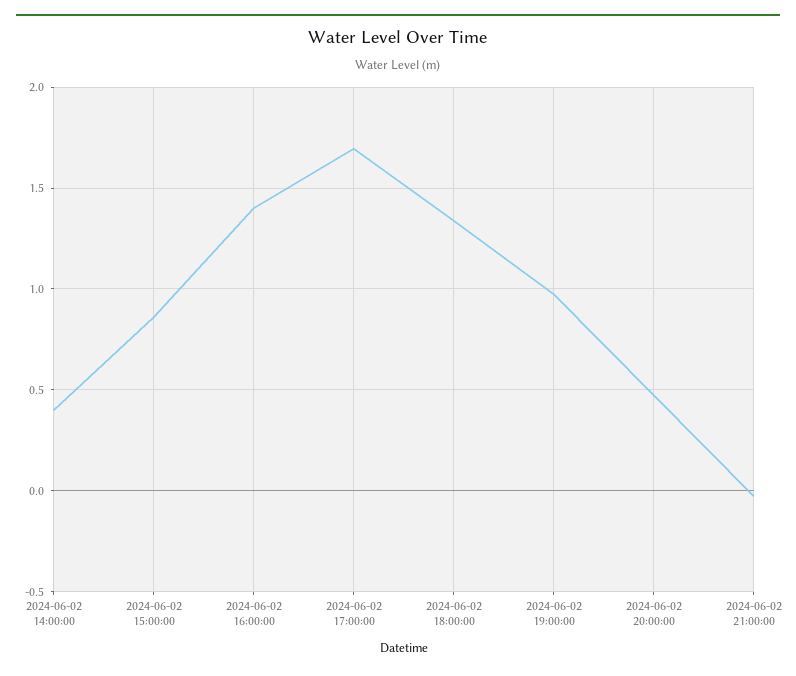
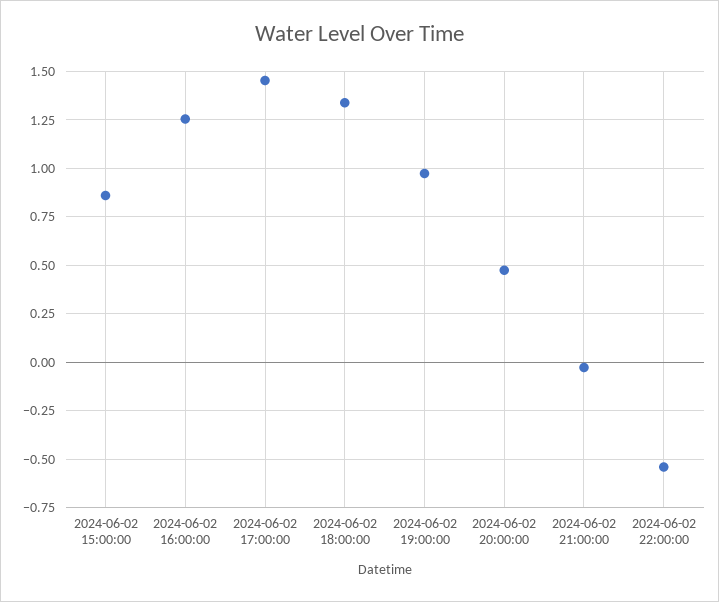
2024-06-02 14:00:00: 0.4 -> none
2024-06-02 16:00:00: 1.4 -> 1.25
2024-06-02 17:00:00: 1.7 -> 1.45
2024-06-02 22:00:00: none -> -0.55

